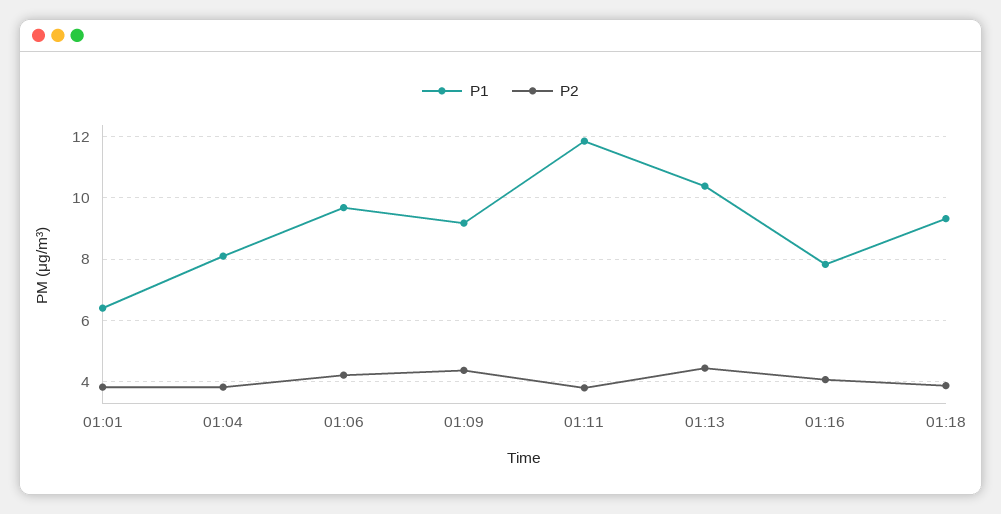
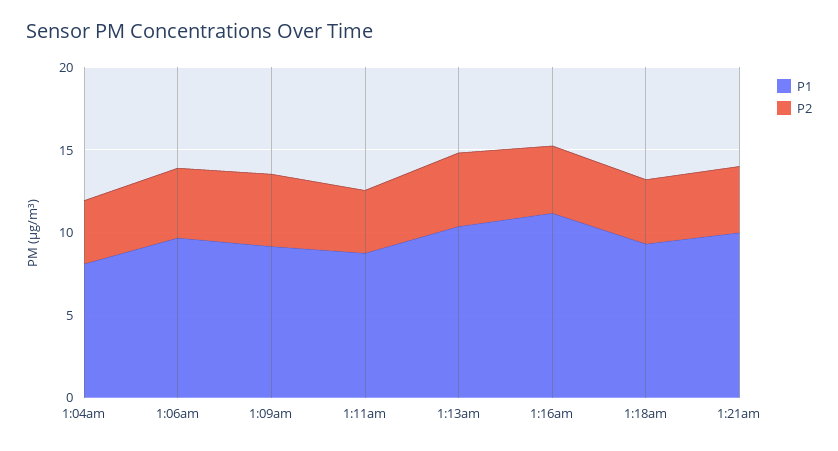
P1, 01:01: 6.4 -> none
P2, 01:01: 3.8 -> none
P1, 01:11: 11.8 -> 9
P1, 01:16: 7.8 -> 11
P1, 1:21am: none -> 10
P2, 1:21am: none -> 4

